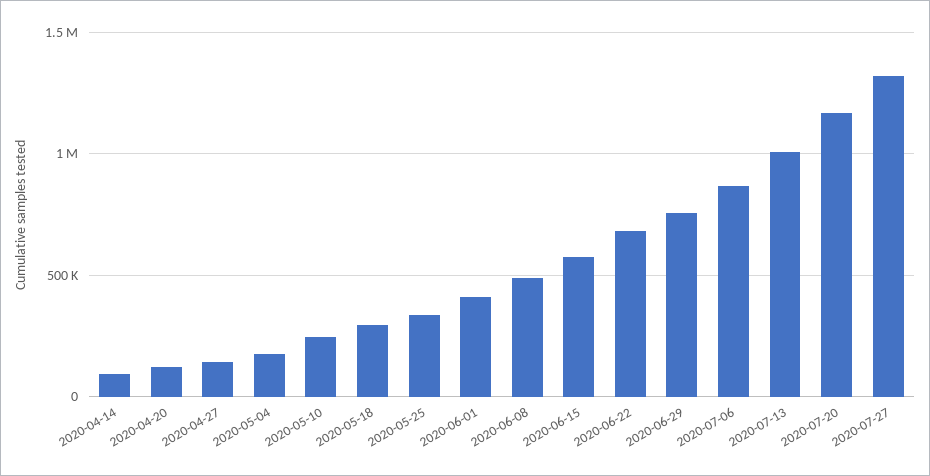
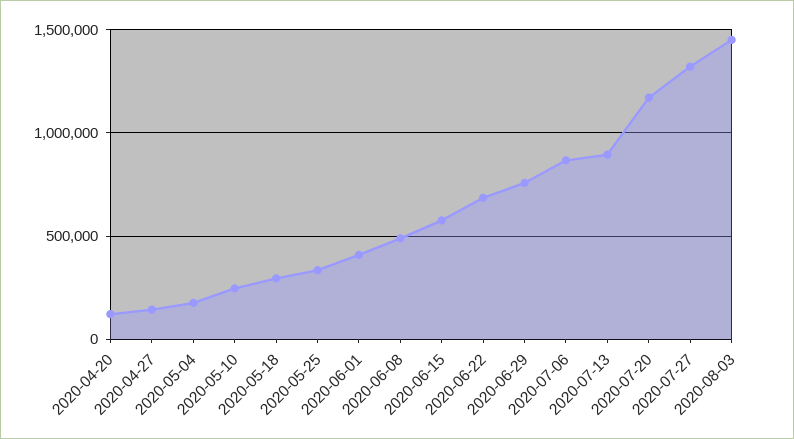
2020-04-14: 100000 -> none
2020-07-13: 1000000 -> 900000
2020-08-03: none -> 1450000

